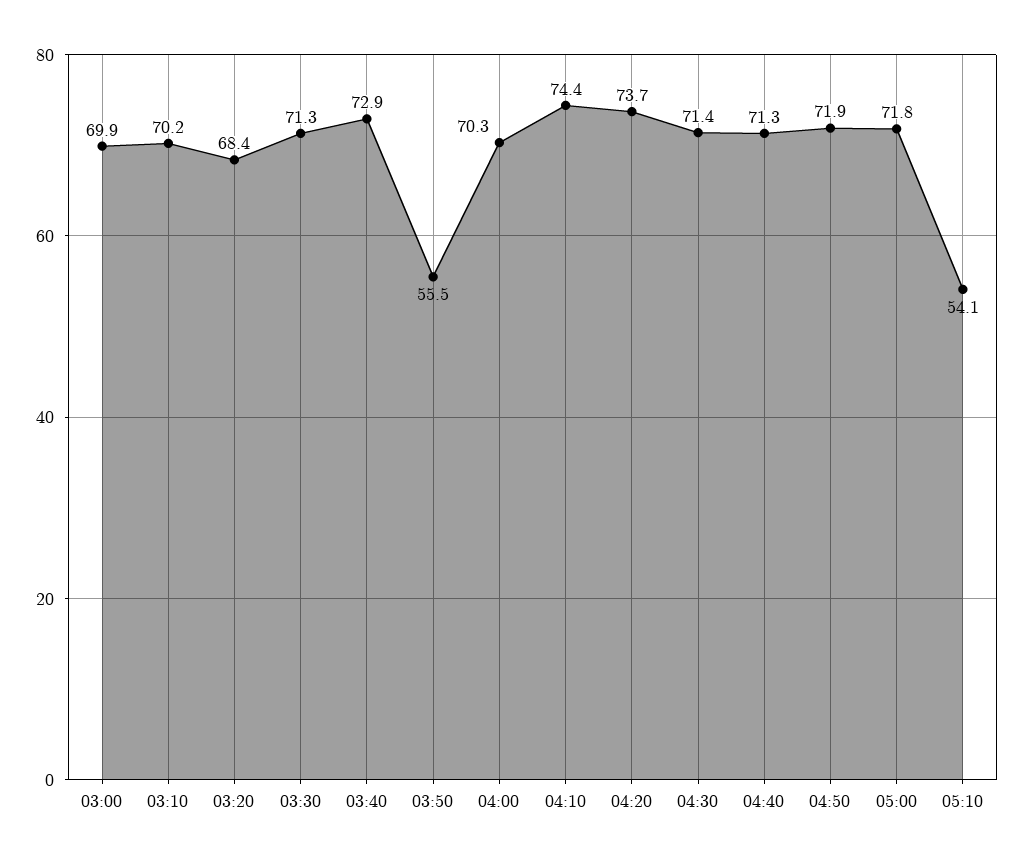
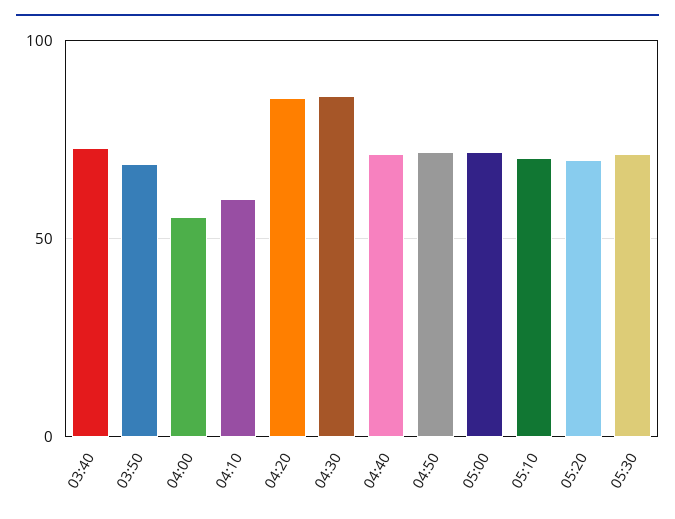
03:00: 69.9 -> none
03:10: 70.2 -> none
03:20: 68.4 -> none
03:30: 71.3 -> none
03:50: 55.5 -> 70
04:00: 70.3 -> 55
04:10: 74.4 -> 60
04:20: 73.7 -> 85
04:30: 71.4 -> 85
05:10: 54.1 -> 70
05:20: none -> 70
05:30: none -> 70

